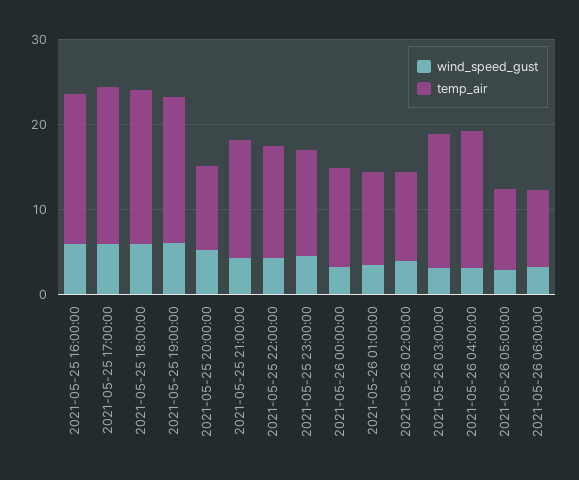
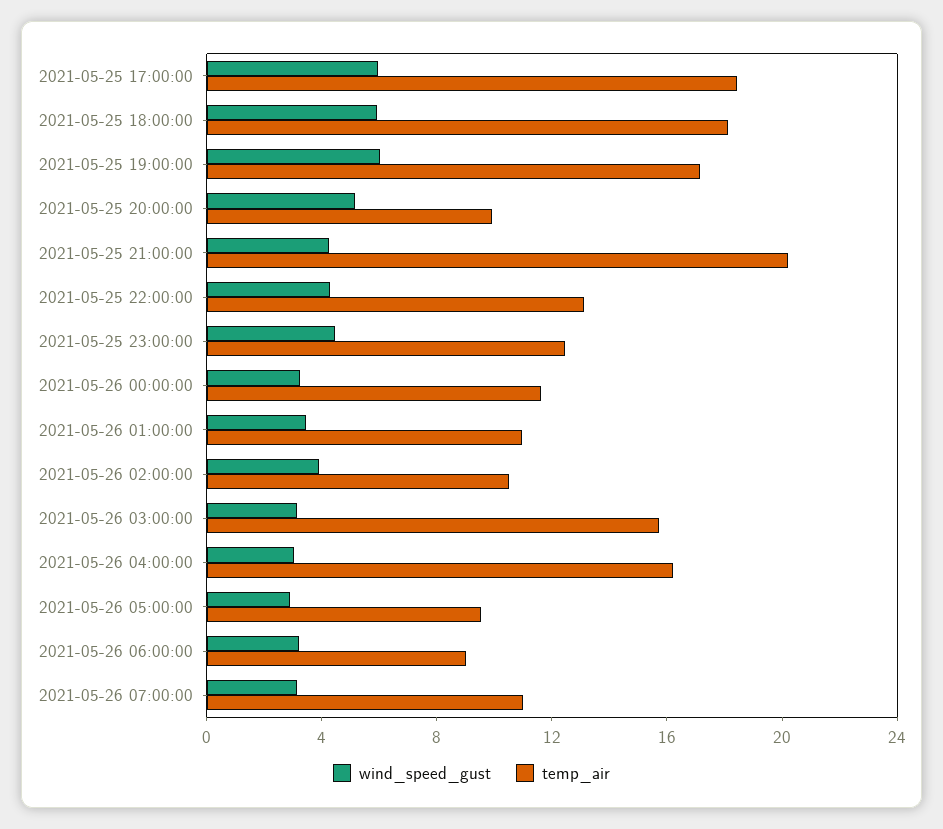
wind_speed_gust, 2021-05-25 16:00:00: 6 -> none
temp_air, 2021-05-25 16:00:00: 18 -> none
temp_air, 2021-05-25 21:00:00: 14 -> 20
wind_speed_gust, 2021-05-26 07:00:00: none -> 3
temp_air, 2021-05-26 07:00:00: none -> 11

